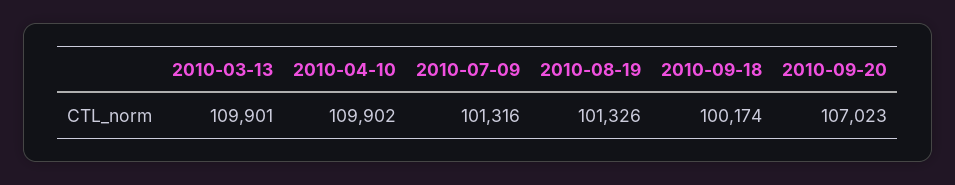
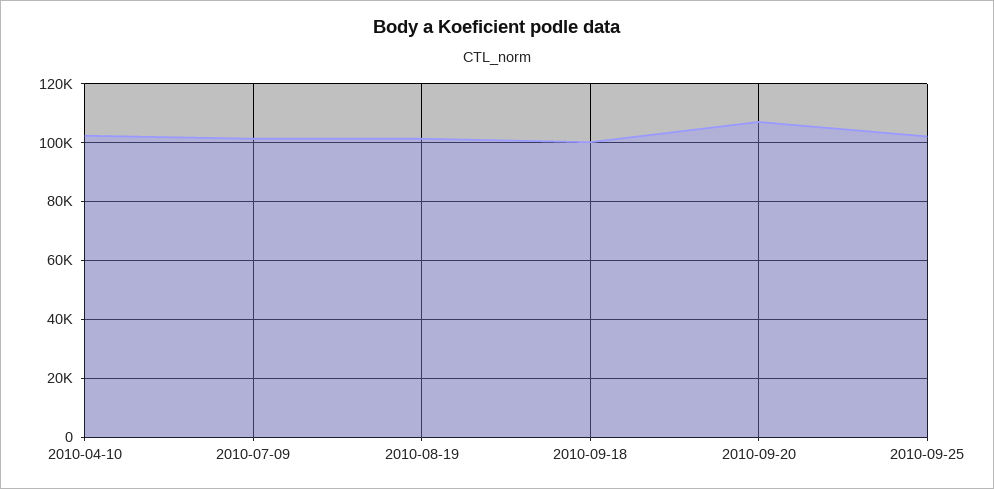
2010-03-13: 109901 -> none
2010-04-10: 109902 -> 102500
2010-09-25: none -> 102500

